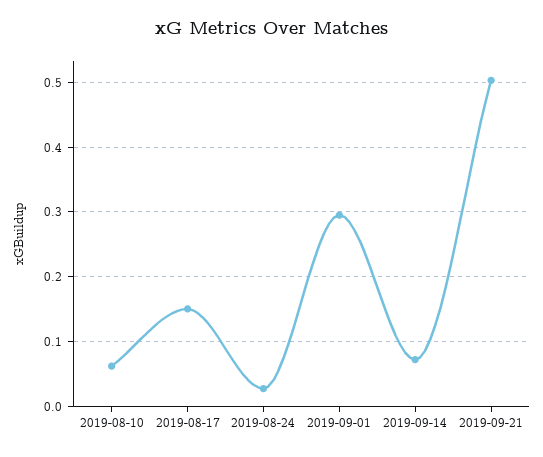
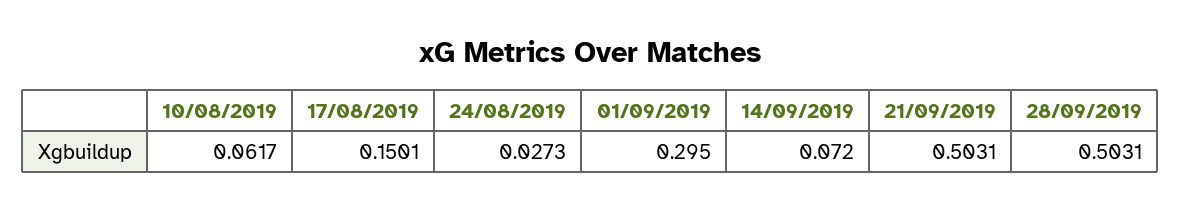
28/09/2019: none -> 0.5031

